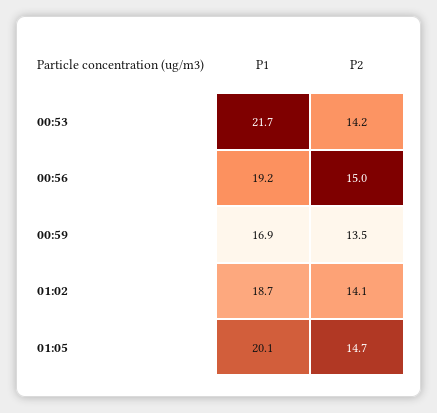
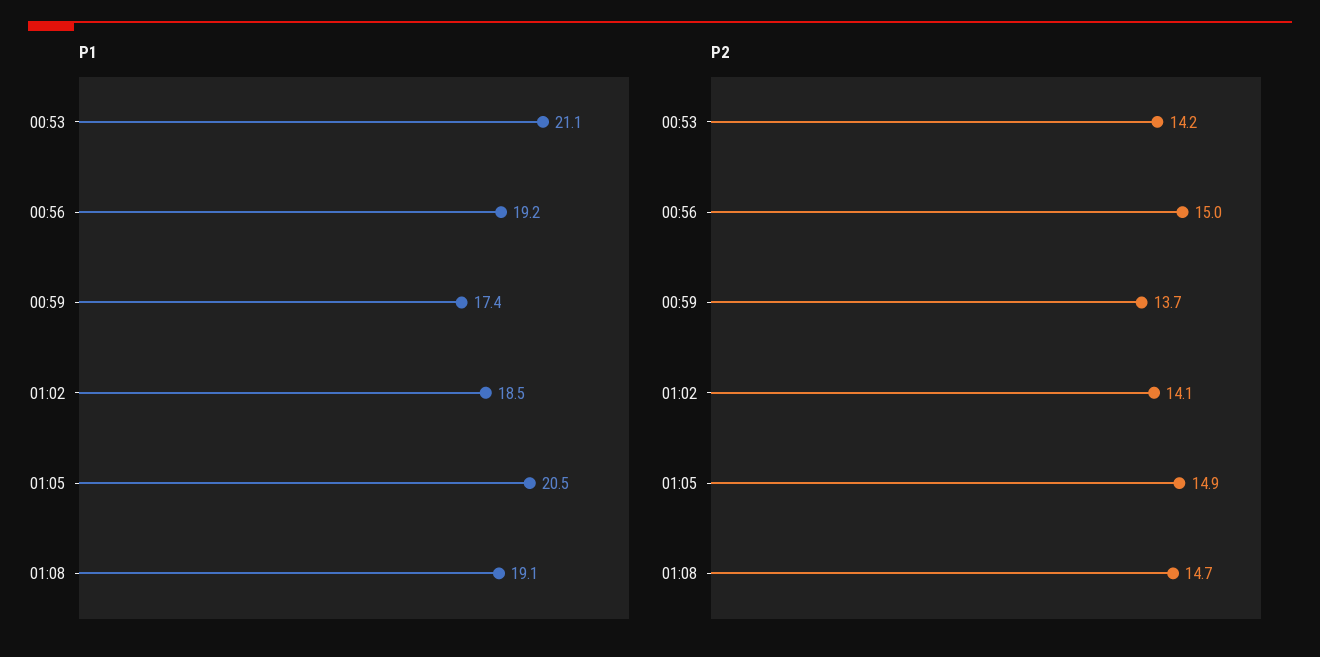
P1, 00:53: 21.7 -> 21.1
P1, 00:59: 16.9 -> 17.4
P2, 00:59: 13.5 -> 13.7
P1, 01:02: 18.7 -> 18.5
P1, 01:05: 20.1 -> 20.5
P2, 01:05: 14.7 -> 14.9
P1, 01:08: none -> 19.1
P2, 01:08: none -> 14.7

